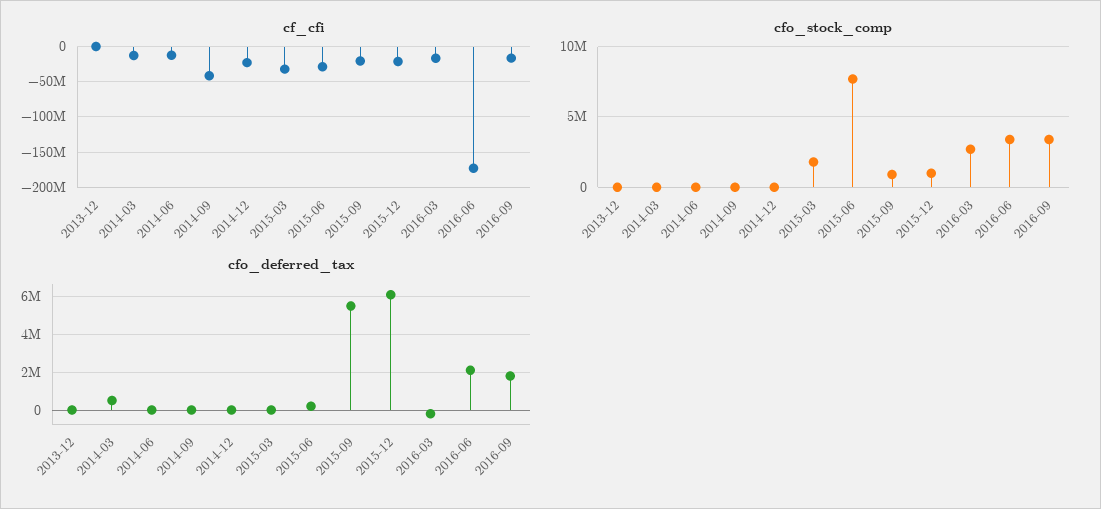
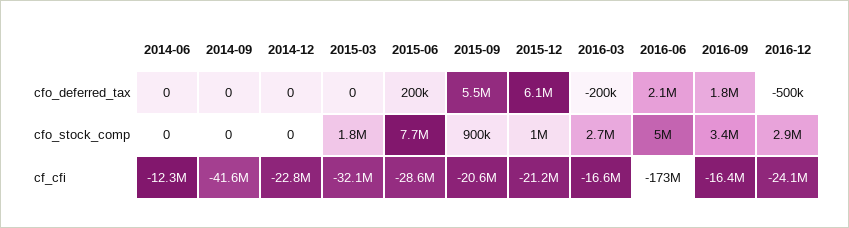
cf_cfi, 2013-12: 0 -> none
cf_cfi, 2014-03: -10000000 -> none
cfo_stock_comp, 2013-12: 0 -> none
cfo_stock_comp, 2014-03: 0 -> none
cfo_stock_comp, 2016-06: 3500000 -> 5000000
cfo_deferred_tax, 2013-12: 0 -> none
cfo_deferred_tax, 2014-03: 500000 -> none
cfo_deferred_tax, 2016-12: none -> -500000
cfo_stock_comp, 2016-12: none -> 2900000
cf_cfi, 2016-12: none -> -24100000

